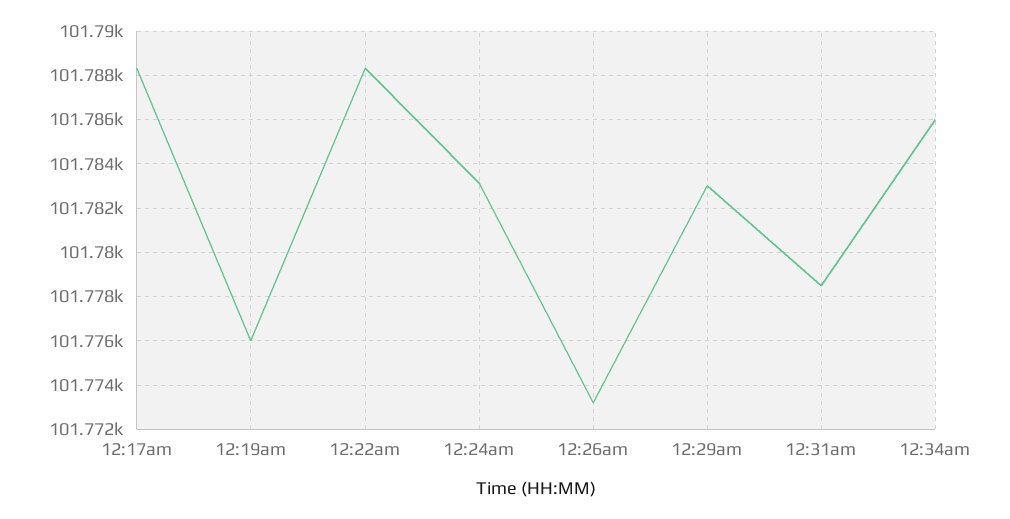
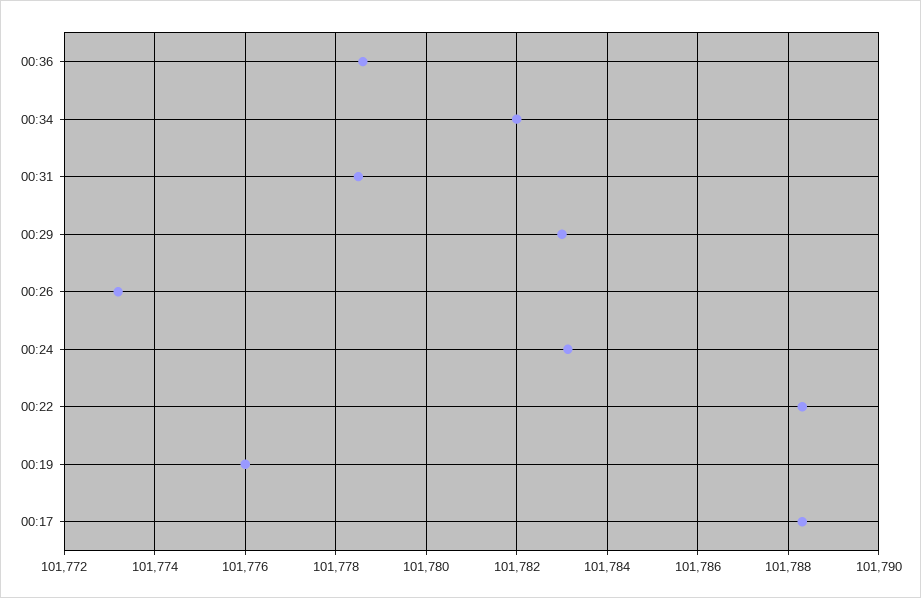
12:34am: 101786 -> 101782
00:36: none -> 101778.6

